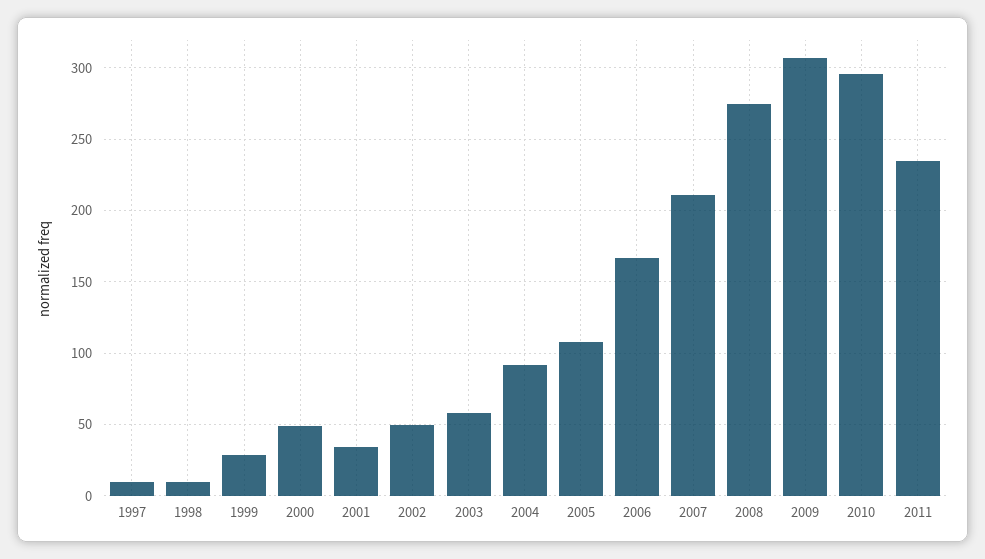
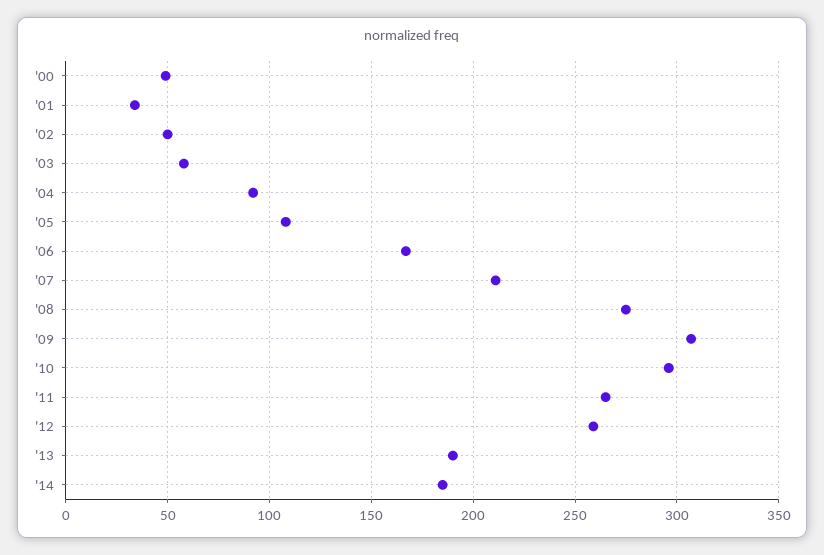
1997: 10 -> none
1998: 10 -> none
1999: 30 -> none
2011: 235 -> 265
'12: none -> 260
'13: none -> 190
'14: none -> 185

